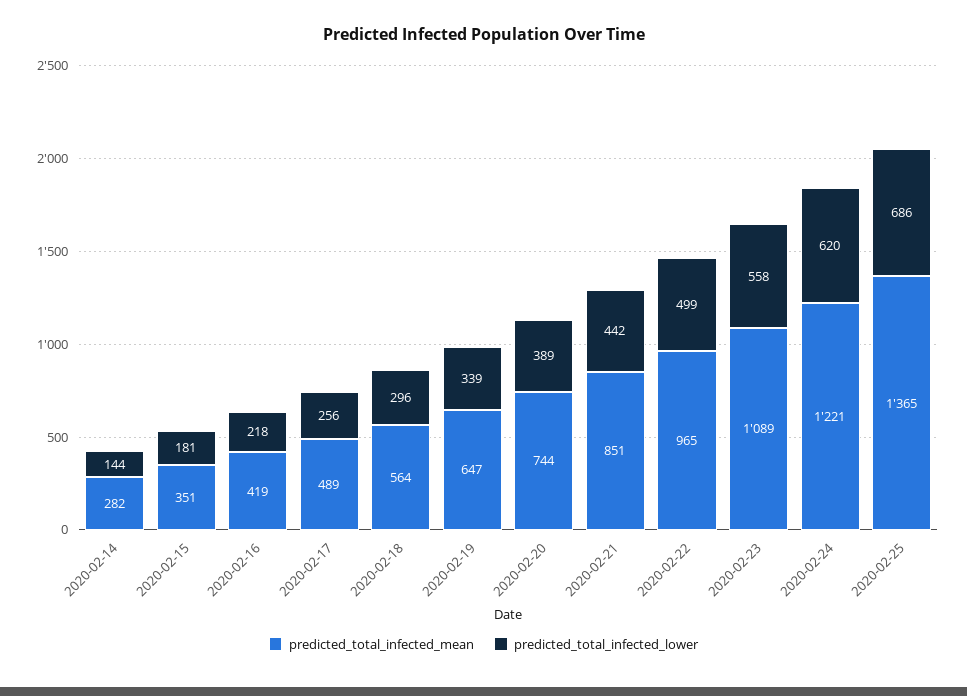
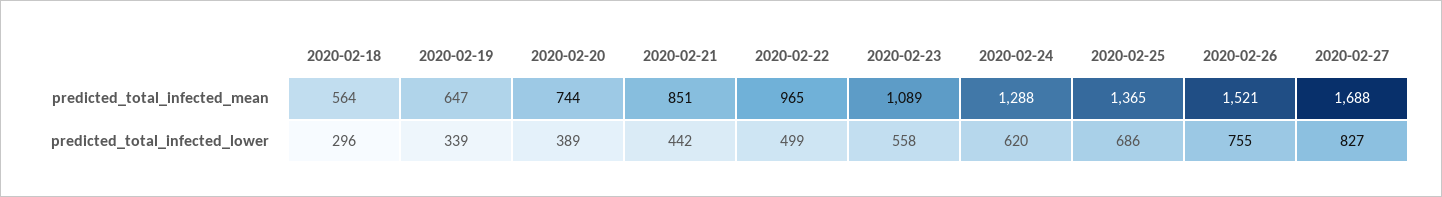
predicted_total_infected_mean, 2020-02-14: 282 -> none
predicted_total_infected_lower, 2020-02-14: 144 -> none
predicted_total_infected_mean, 2020-02-15: 351 -> none
predicted_total_infected_lower, 2020-02-15: 181 -> none
predicted_total_infected_mean, 2020-02-16: 419 -> none
predicted_total_infected_lower, 2020-02-16: 218 -> none
predicted_total_infected_mean, 2020-02-17: 489 -> none
predicted_total_infected_lower, 2020-02-17: 256 -> none
predicted_total_infected_mean, 2020-02-24: 1221 -> 1288
predicted_total_infected_mean, 2020-02-26: none -> 1521
predicted_total_infected_mean, 2020-02-27: none -> 1688
predicted_total_infected_lower, 2020-02-26: none -> 755
predicted_total_infected_lower, 2020-02-27: none -> 827

